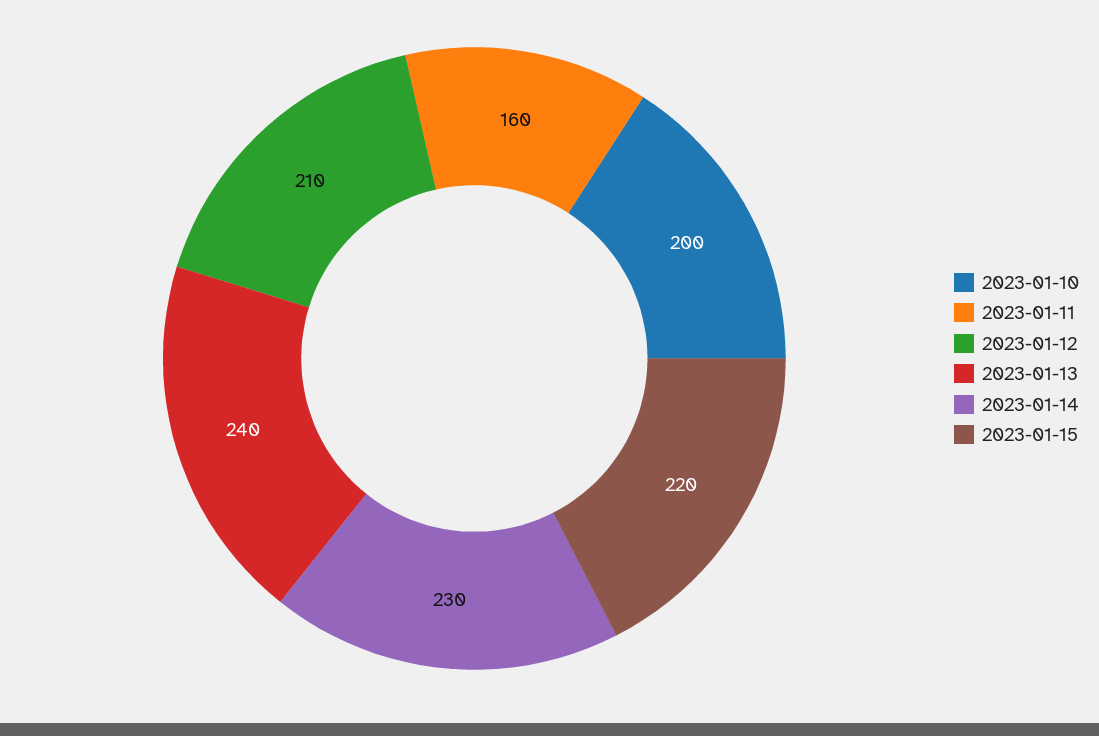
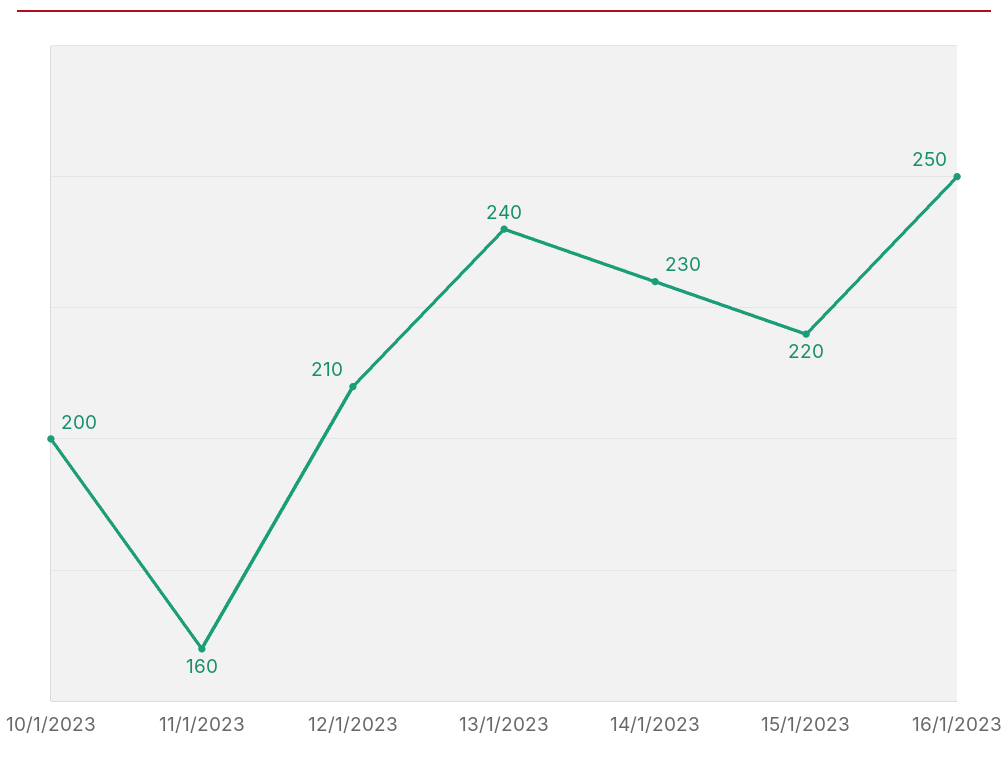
16/1/2023: none -> 250

